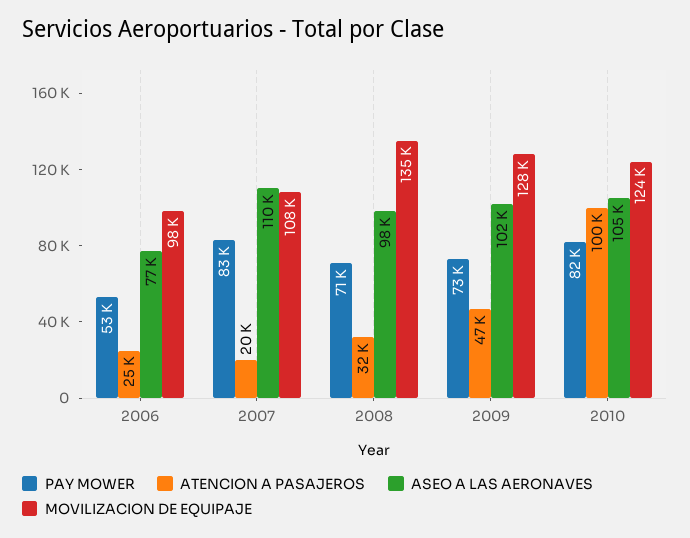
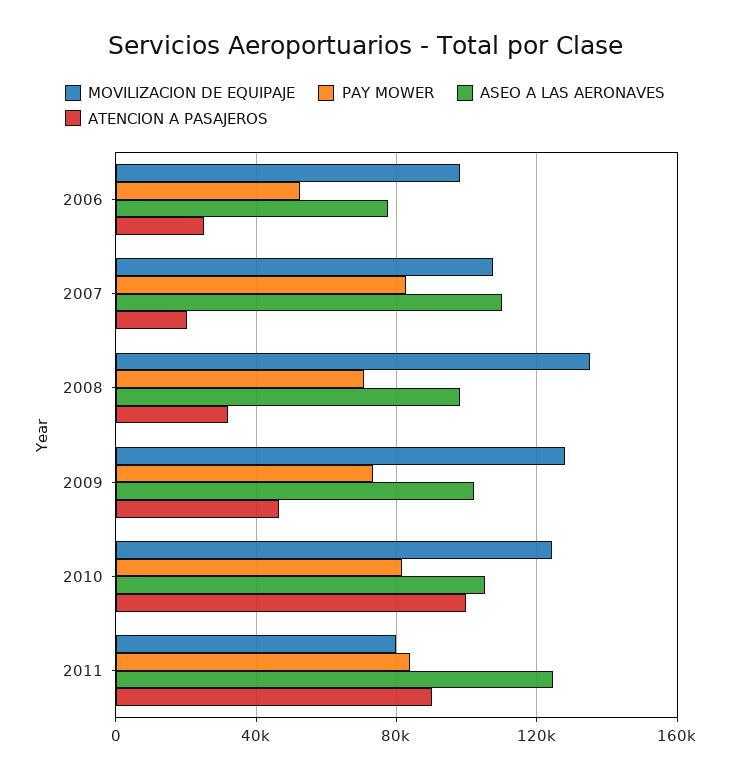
MOVILIZACION DE EQUIPAJE, 2011: none -> 80000
PAY MOWER, 2011: none -> 85000
ASEO A LAS AERONAVES, 2011: none -> 125000
ATENCION A PASAJEROS, 2011: none -> 90000

